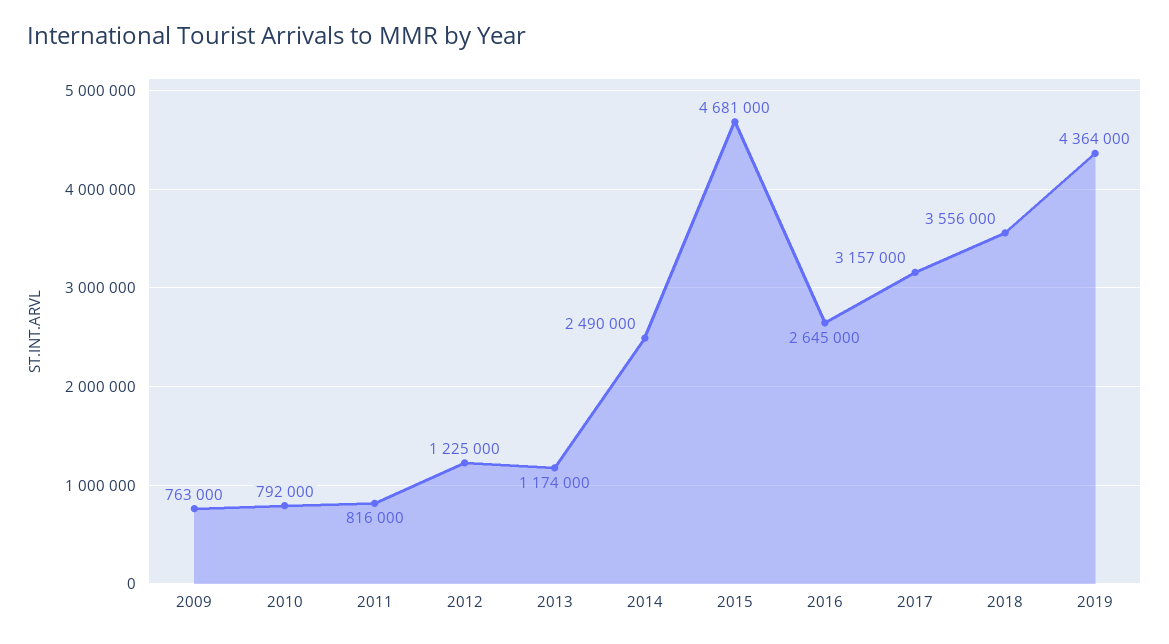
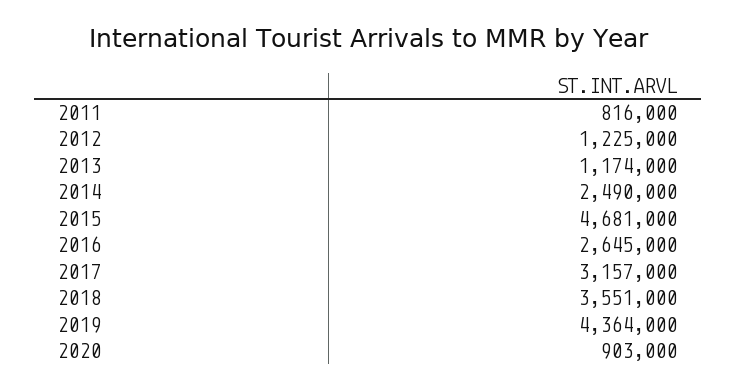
2009: 763000 -> none
2010: 792000 -> none
2018: 3556000 -> 3551000
2020: none -> 903000

